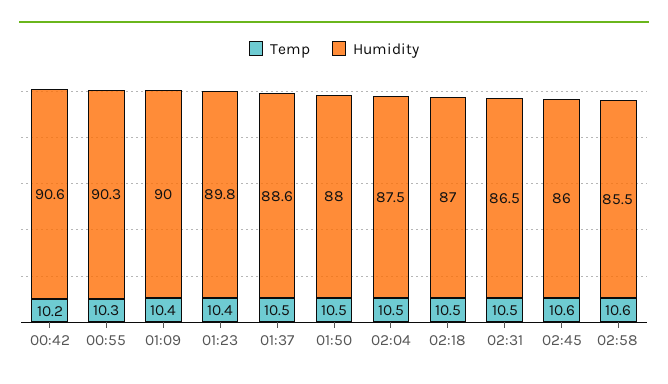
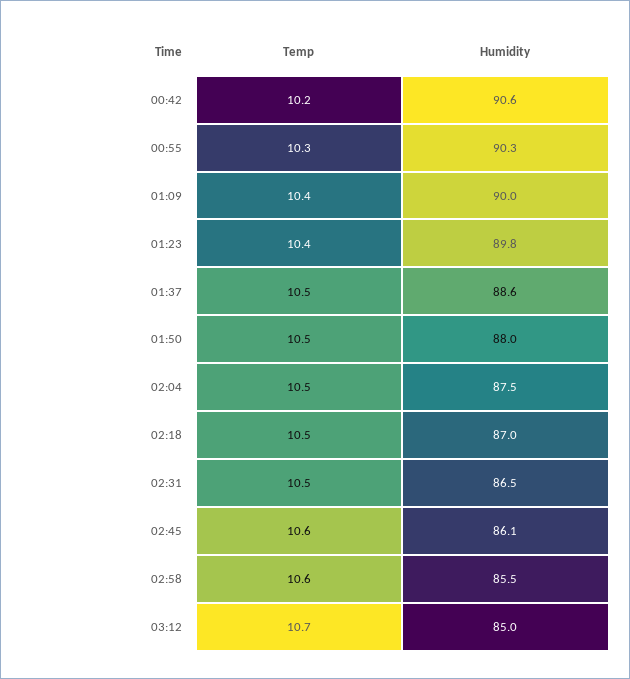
Humidity, 02:45: 86 -> 86.1
Temp, 03:12: none -> 10.7
Humidity, 03:12: none -> 85

